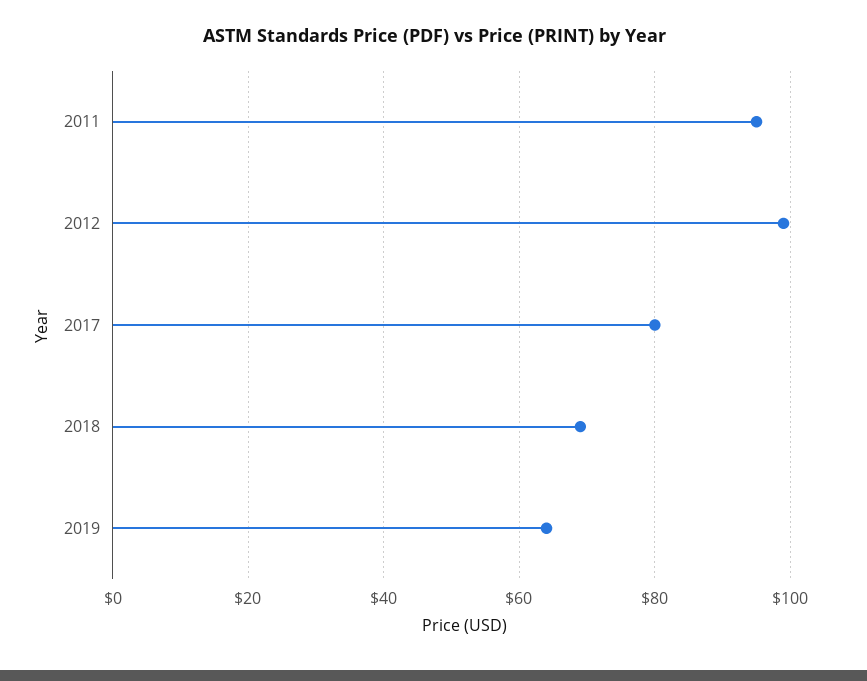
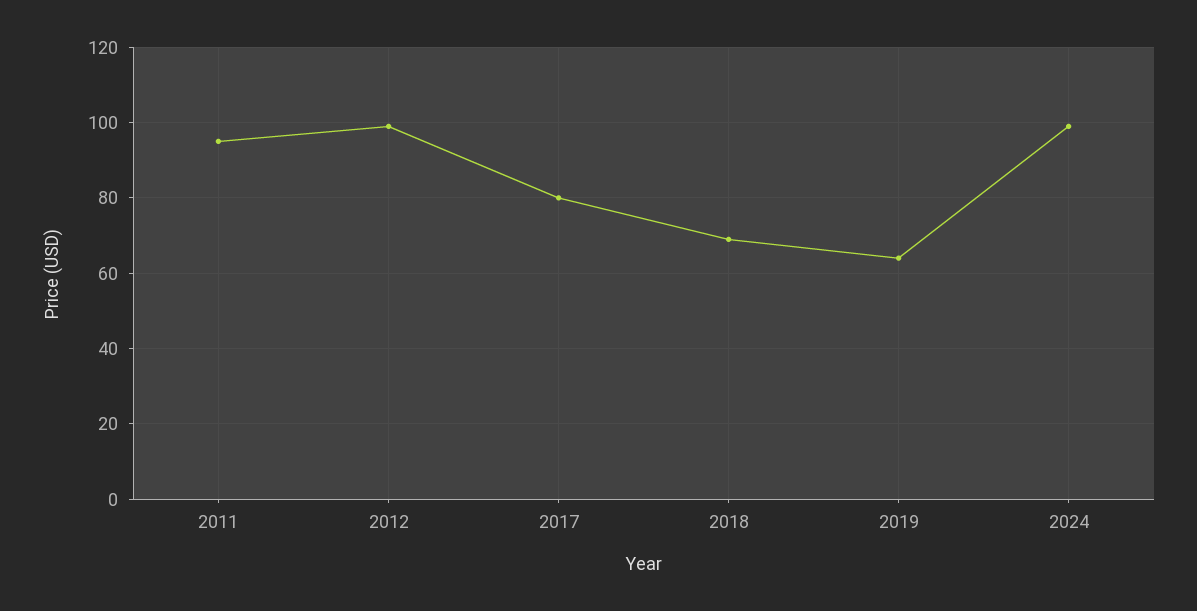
2024: none -> 100

